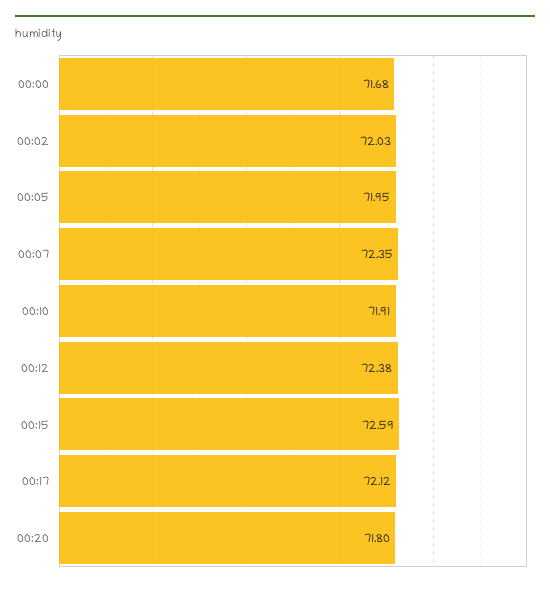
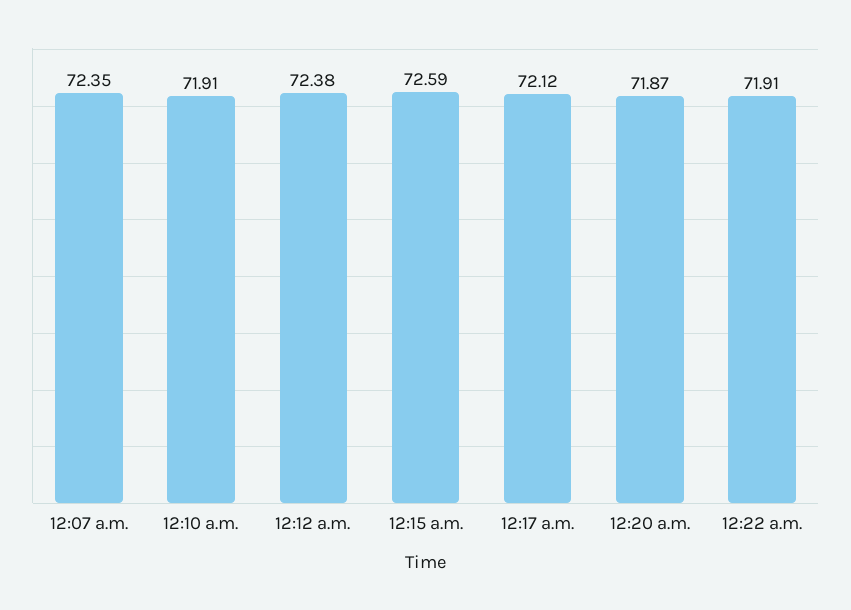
00:00: 71.68 -> none
00:02: 72.03 -> none
00:05: 71.95 -> none
00:20: 71.8 -> 71.87
12:22 a.m.: none -> 71.91

